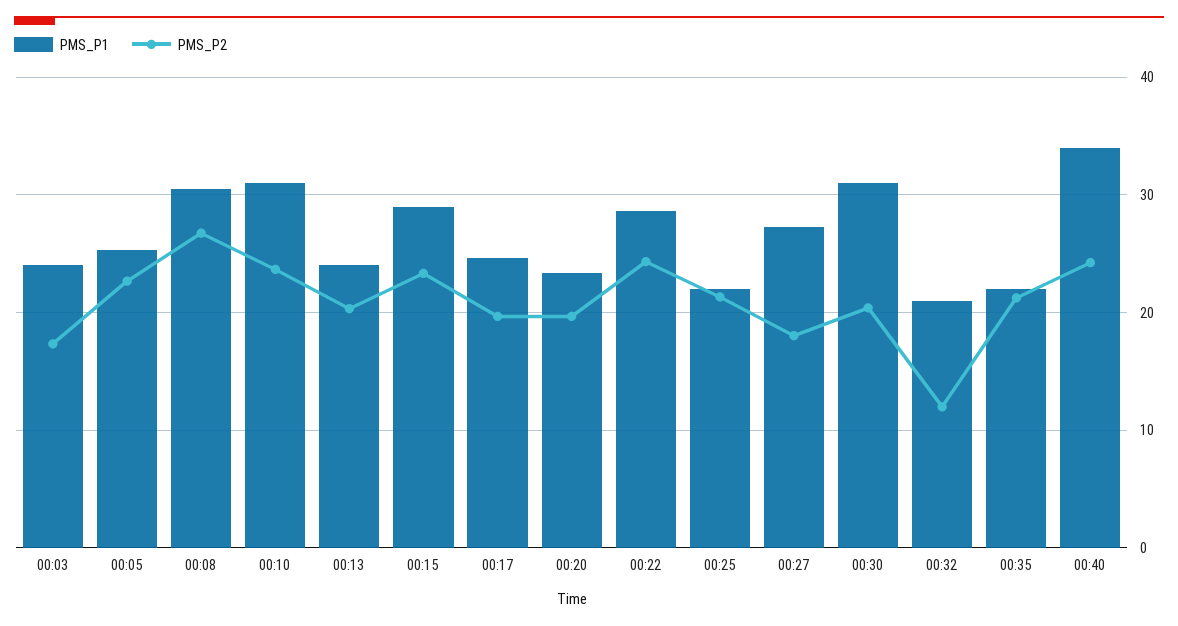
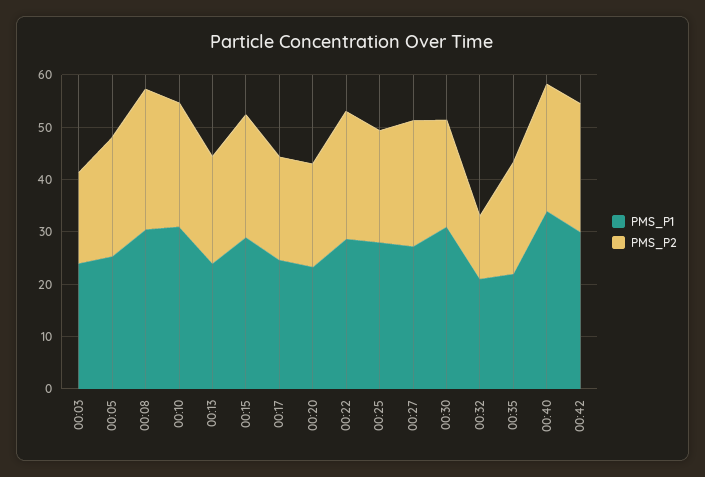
PMS_P1, 00:25: 22 -> 28
PMS_P2, 00:27: 18 -> 24
PMS_P1, 00:42: none -> 30
PMS_P2, 00:42: none -> 24

